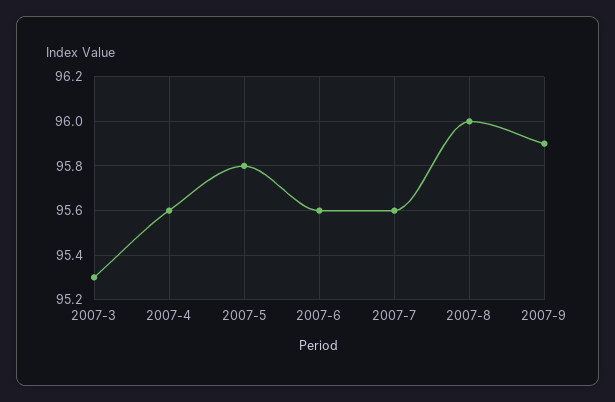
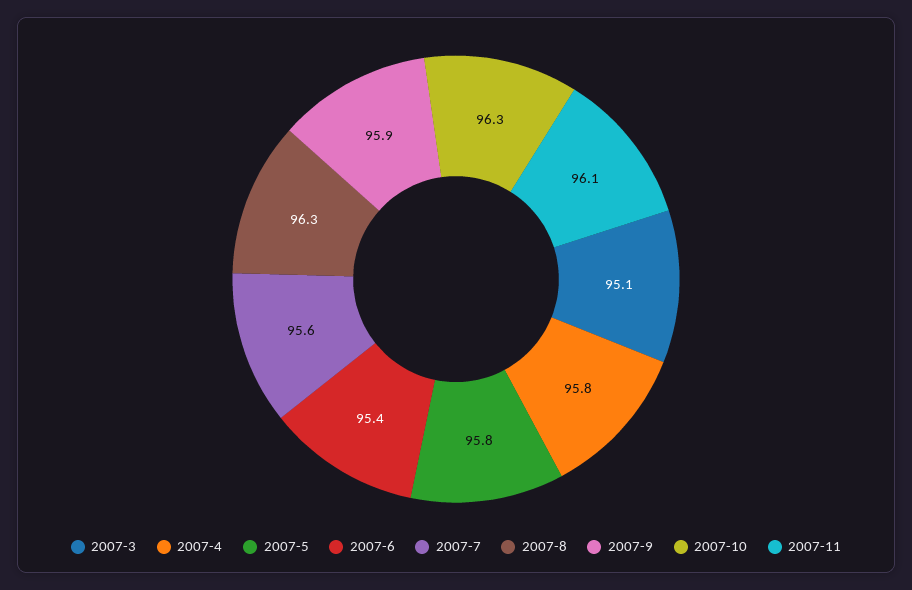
2007-3: 95.3 -> 95.1
2007-4: 95.6 -> 95.8
2007-6: 95.6 -> 95.4
2007-8: 96 -> 96.3
2007-10: none -> 96.3
2007-11: none -> 96.1

